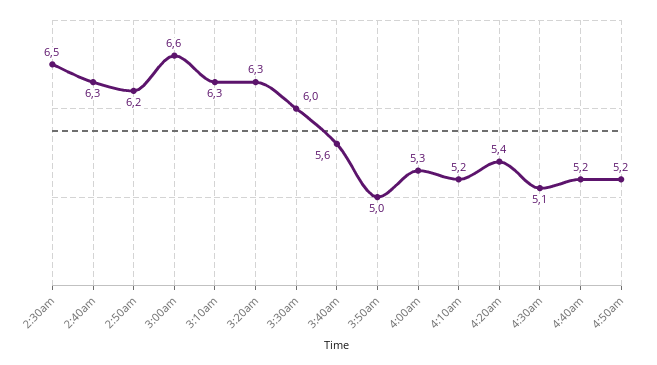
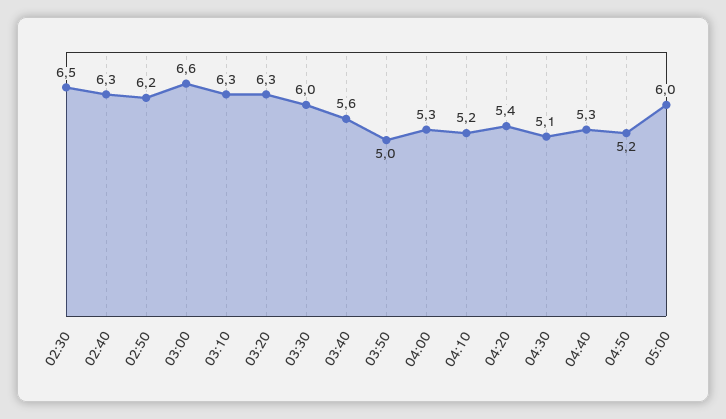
4:40am: 5.2 -> 5.3
05:00: none -> 6

